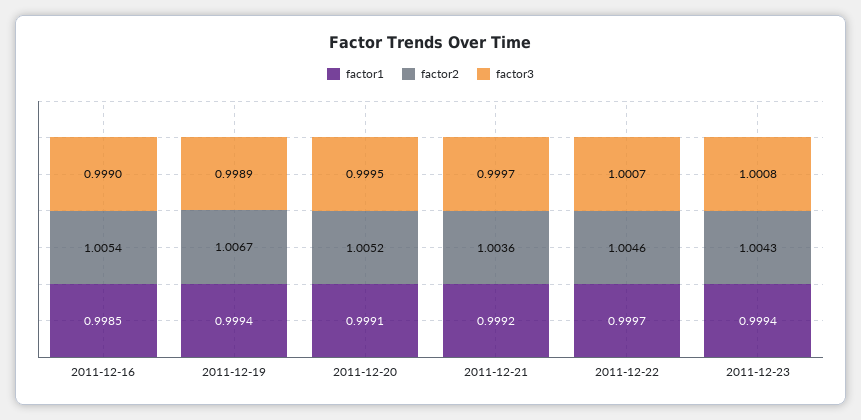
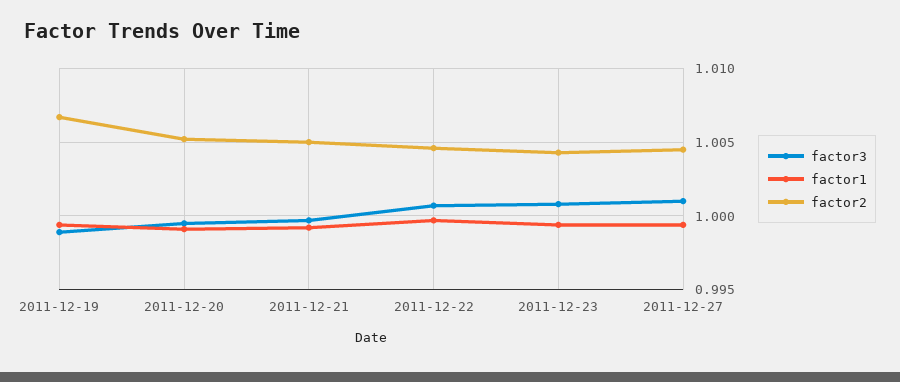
factor1, 2011-12-16: 0.9985 -> none
factor2, 2011-12-16: 1.0054 -> none
factor3, 2011-12-16: 0.999 -> none
factor2, 2011-12-21: 1.0036 -> 1.005
factor3, 2011-12-27: none -> 1.001
factor1, 2011-12-27: none -> 0.9995
factor2, 2011-12-27: none -> 1.0045

